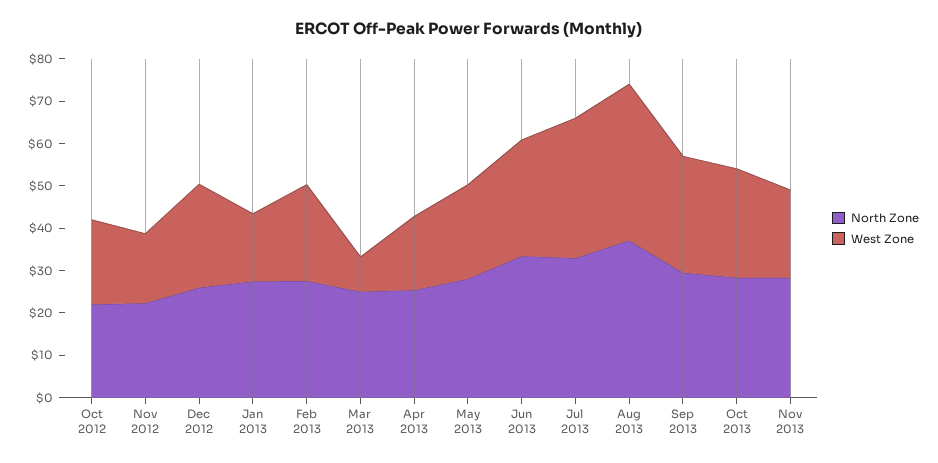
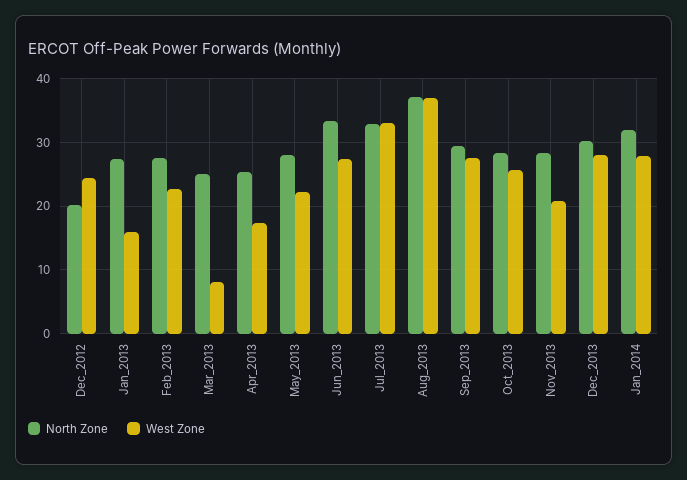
North Zone, Oct 2012: 22 -> none
West Zone, Oct 2012: 20 -> none
North Zone, Nov 2012: 22 -> none
West Zone, Nov 2012: 16 -> none
North Zone, Dec 2012: 26 -> 20
North Zone, Dec_2013: none -> 30
West Zone, Dec_2013: none -> 28
North Zone, Jan_2014: none -> 32
West Zone, Jan_2014: none -> 28

